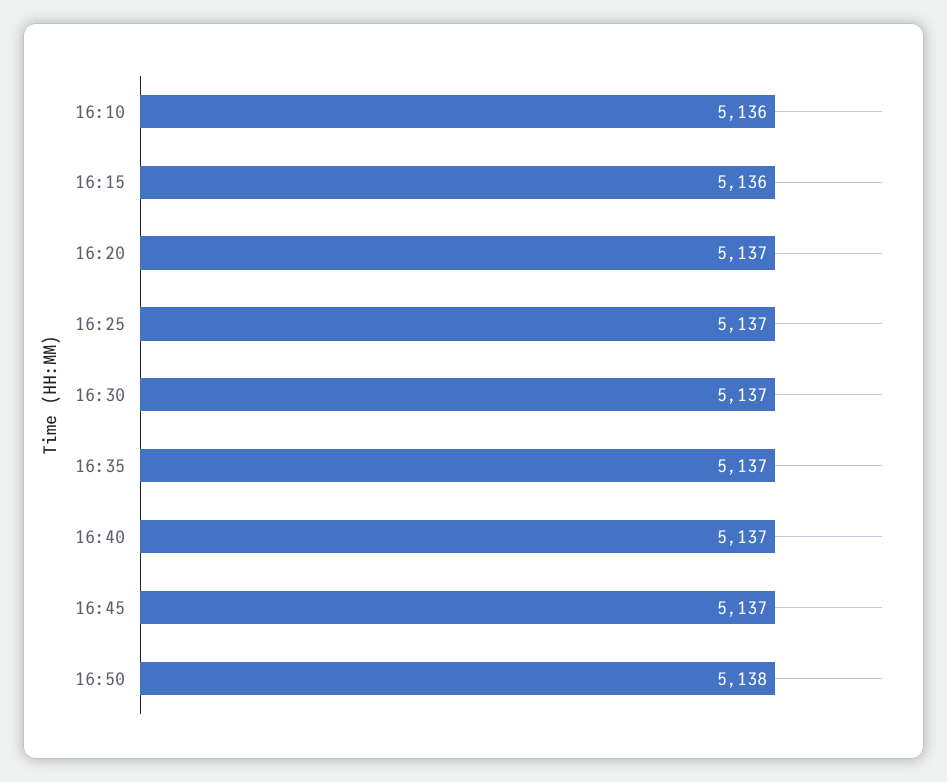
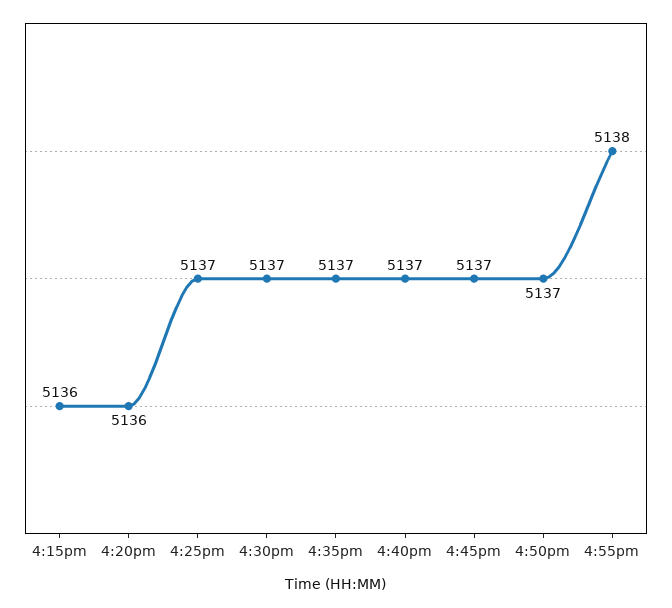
16:10: 5136 -> none
16:20: 5137 -> 5136
16:50: 5138 -> 5137
4:55pm: none -> 5138

